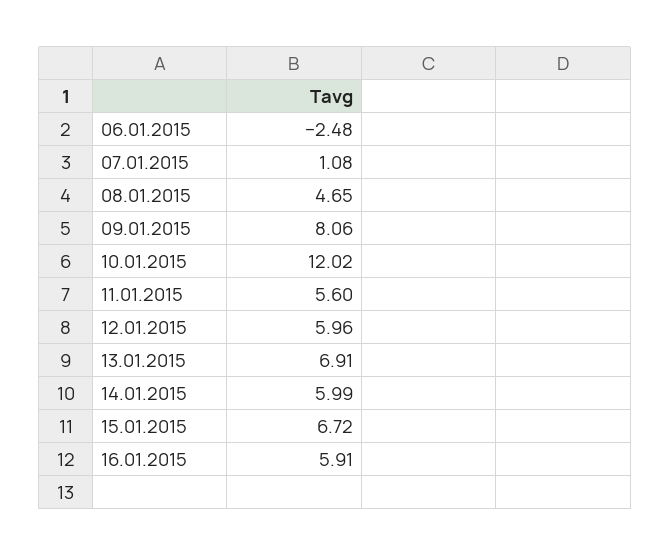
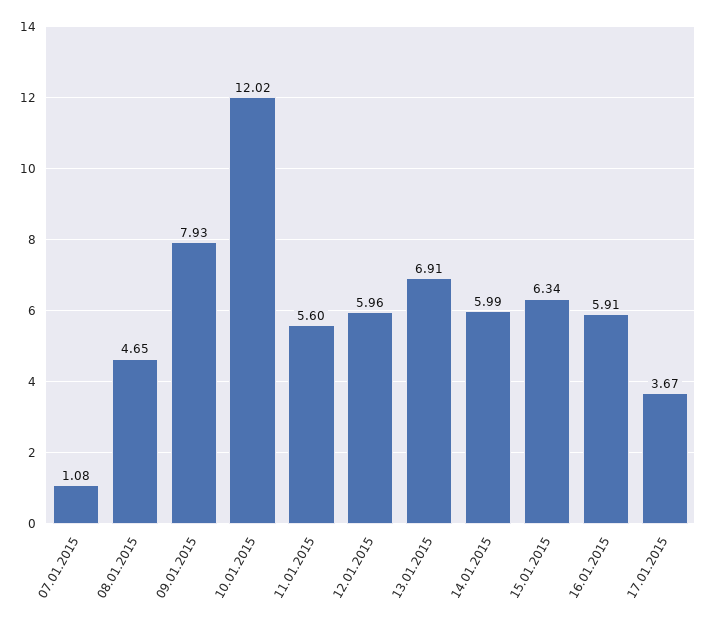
06.01.2015: -2.48 -> none
09.01.2015: 8.06 -> 7.93
15.01.2015: 6.72 -> 6.34
17.01.2015: none -> 3.67

